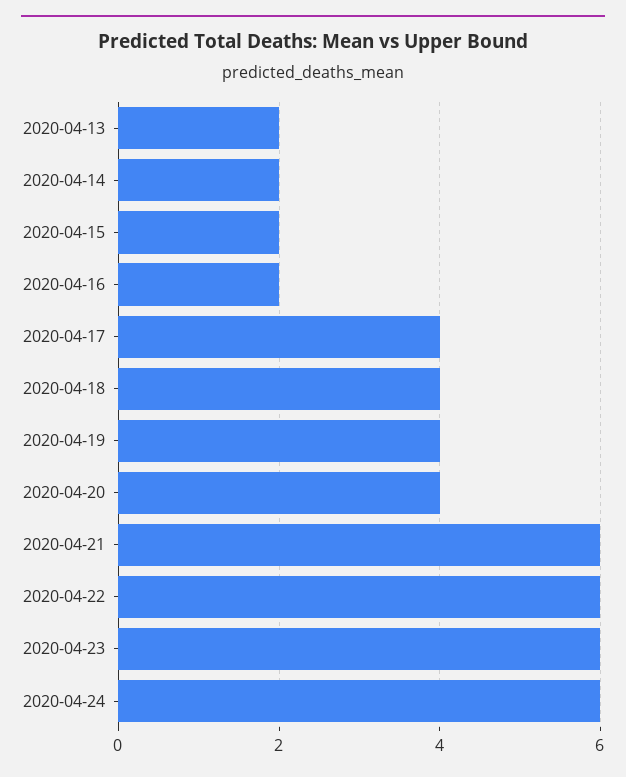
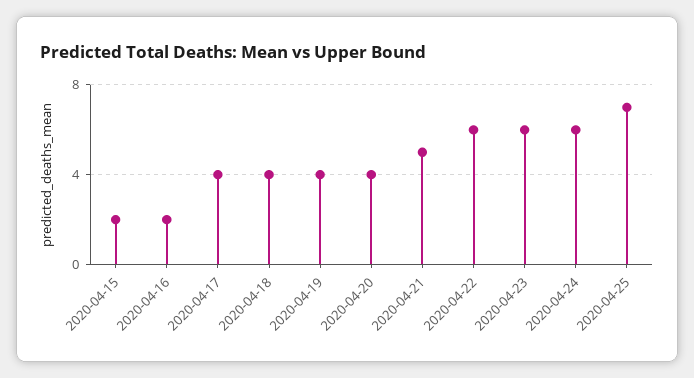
2020-04-13: 2 -> none
2020-04-14: 2 -> none
2020-04-21: 6 -> 5
2020-04-25: none -> 7

